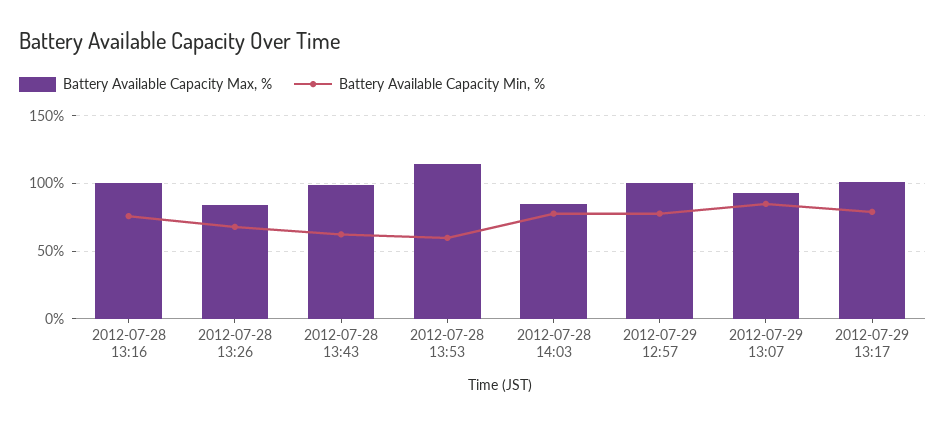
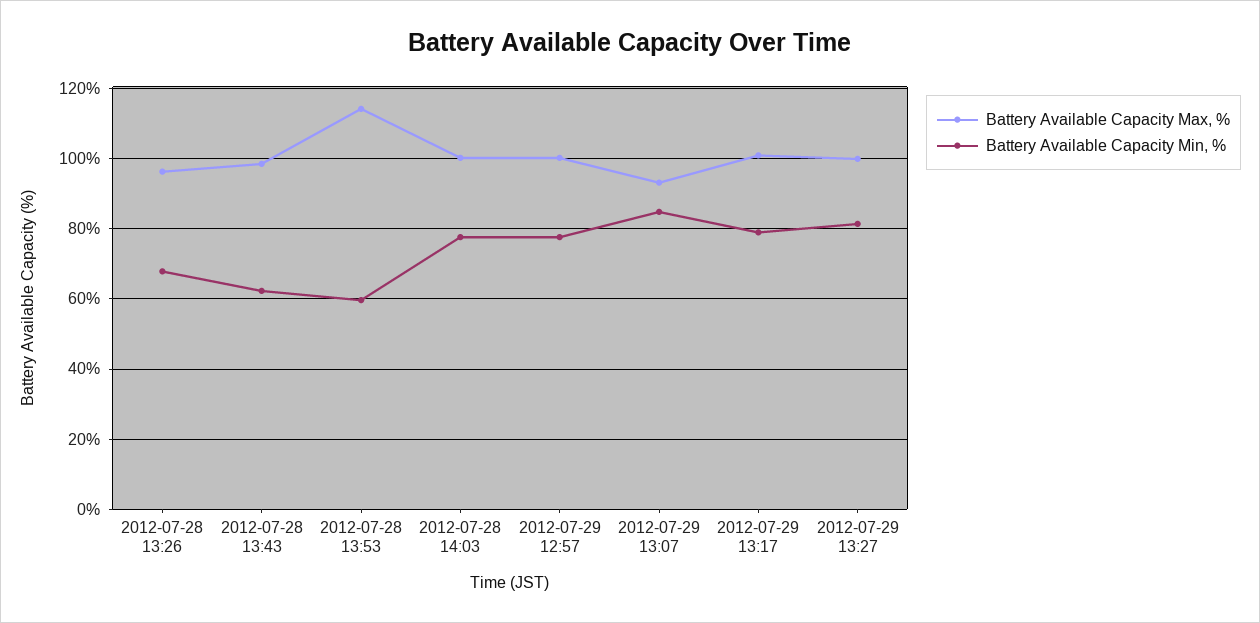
Battery Available Capacity Max, %, 2012-07-28 13:16: 100 -> none
Battery Available Capacity Min, %, 2012-07-28 13:16: 75 -> none
Battery Available Capacity Max, %, 2012-07-28 13:26: 85 -> 96
Battery Available Capacity Max, %, 2012-07-28 14:03: 85 -> 100
Battery Available Capacity Max, %, 2012-07-29 13:27: none -> 100
Battery Available Capacity Min, %, 2012-07-29 13:27: none -> 82

